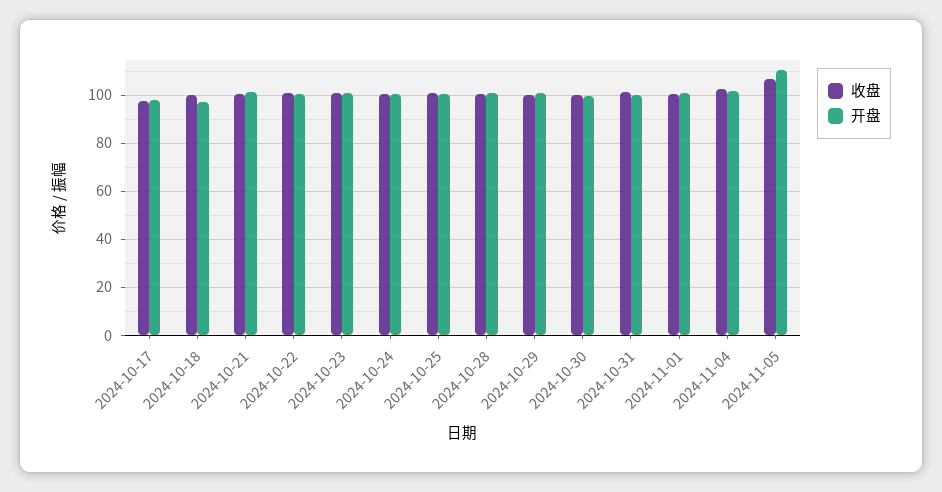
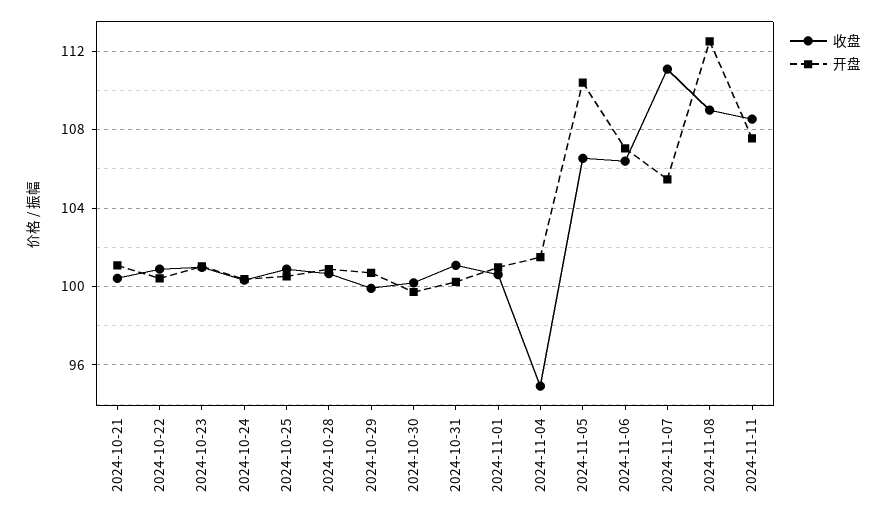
收盘, 2024-10-17: 97.5 -> none
开盘, 2024-10-17: 97.5 -> none
收盘, 2024-10-18: 100 -> none
开盘, 2024-10-18: 97.5 -> none
收盘, 2024-11-04: 102.5 -> 95
收盘, 2024-11-06: none -> 106.5
开盘, 2024-11-06: none -> 107
收盘, 2024-11-07: none -> 111
开盘, 2024-11-07: none -> 105.5
收盘, 2024-11-08: none -> 109
开盘, 2024-11-08: none -> 112.5
收盘, 2024-11-11: none -> 108.5
开盘, 2024-11-11: none -> 107.5

